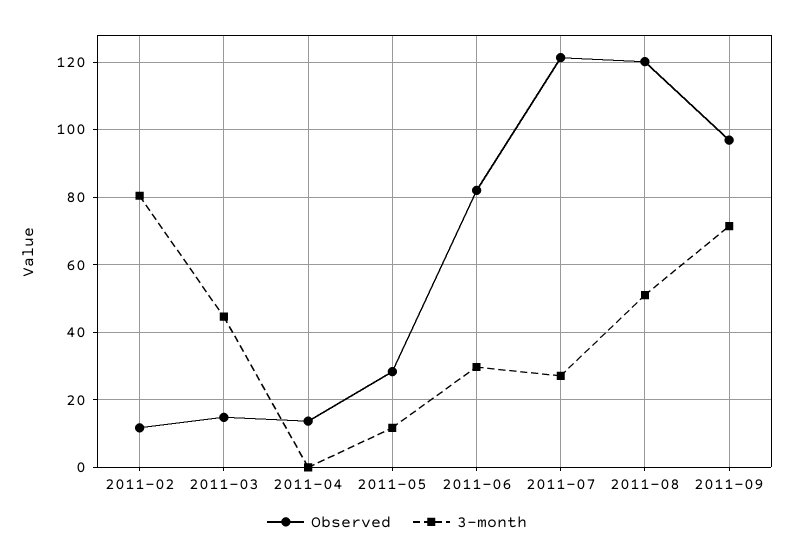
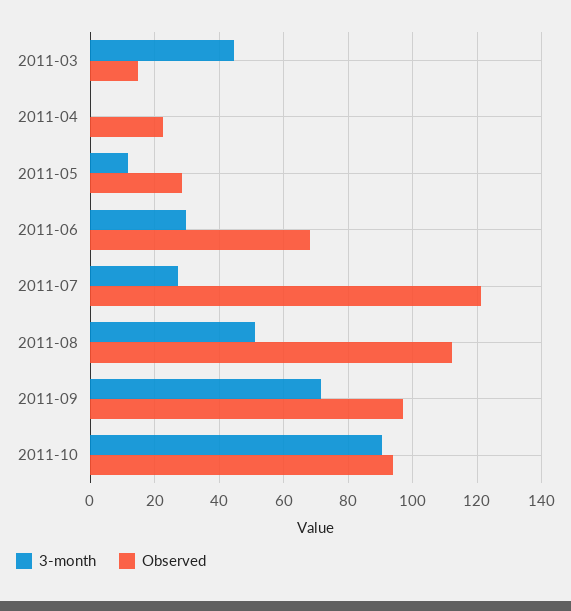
Observed, 2011-02: 12 -> none
3-month, 2011-02: 80 -> none
Observed, 2011-04: 14 -> 22
Observed, 2011-06: 82 -> 68
Observed, 2011-08: 120 -> 112
3-month, 2011-10: none -> 90
Observed, 2011-10: none -> 94

